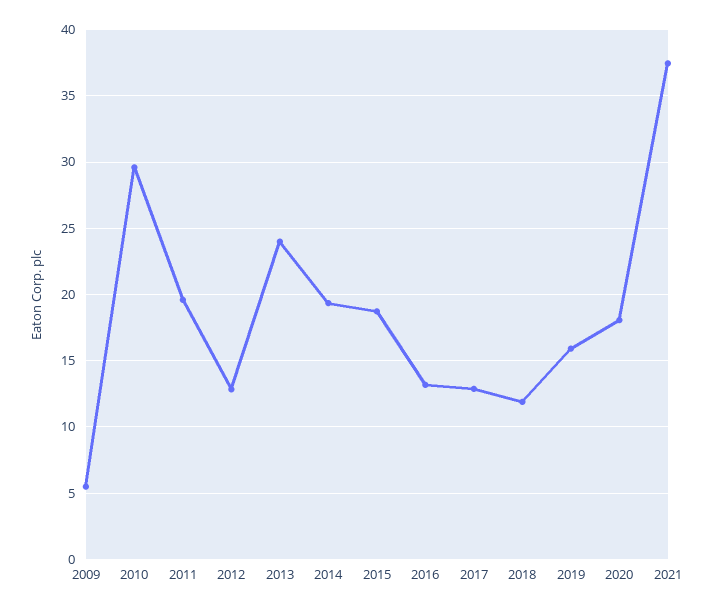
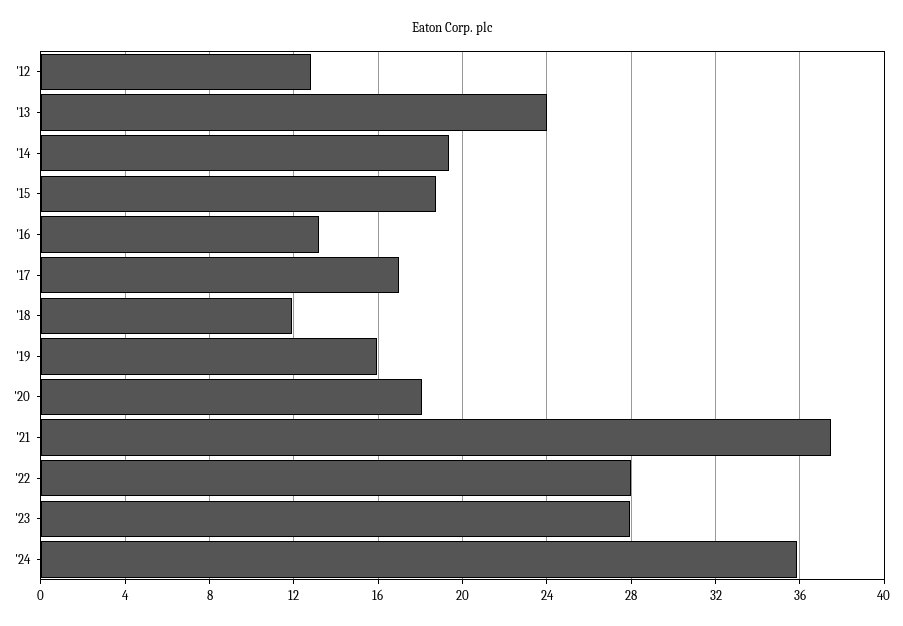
2009: 5.5 -> none
2010: 29.5 -> none
2011: 19.5 -> none
2017: 13 -> 17
'22: none -> 28
'23: none -> 28
'24: none -> 36

